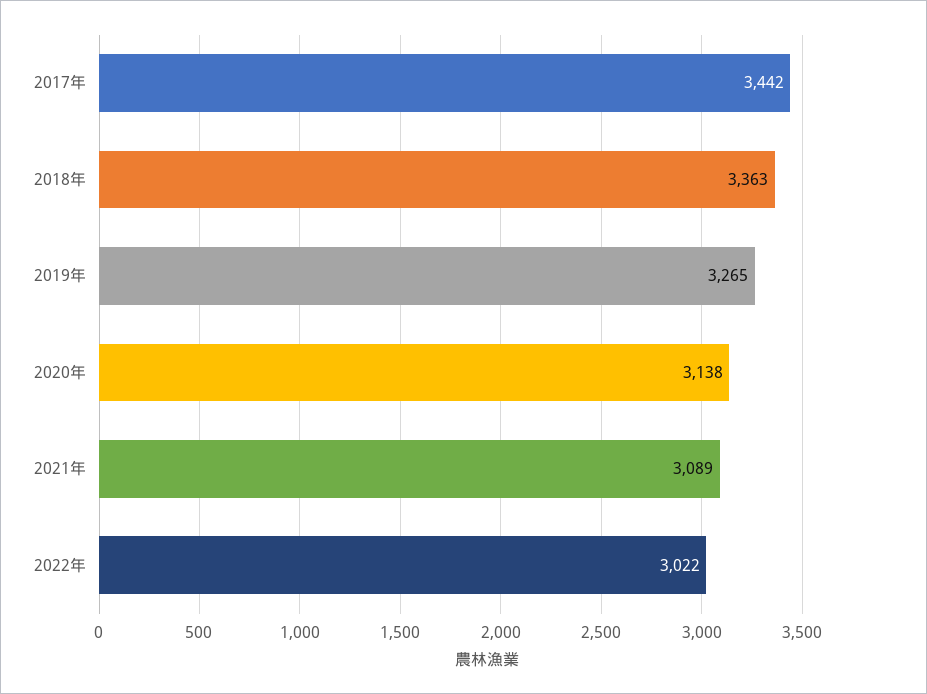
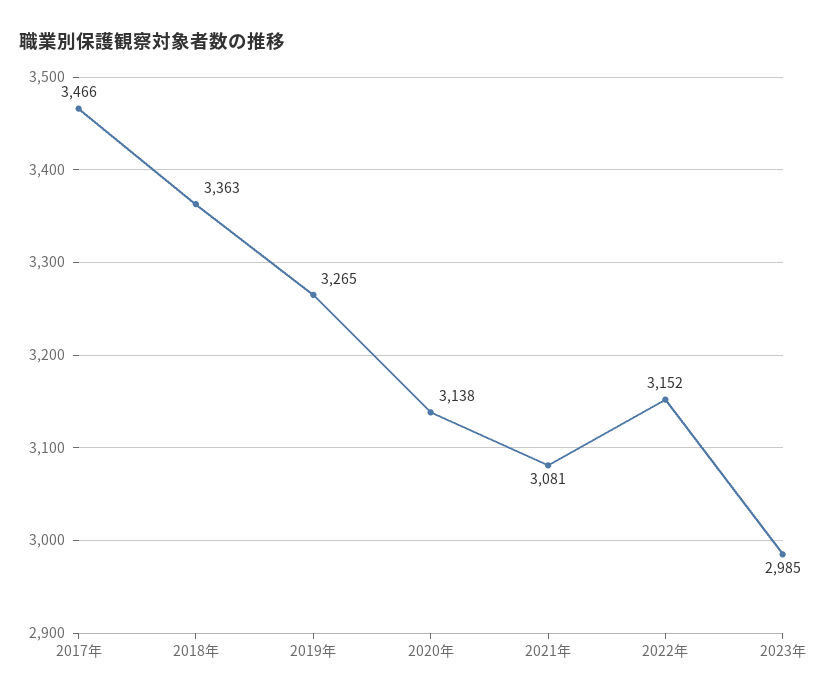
2017年: 3442 -> 3466
2021年: 3089 -> 3081
2022年: 3022 -> 3152
2023年: none -> 2985

